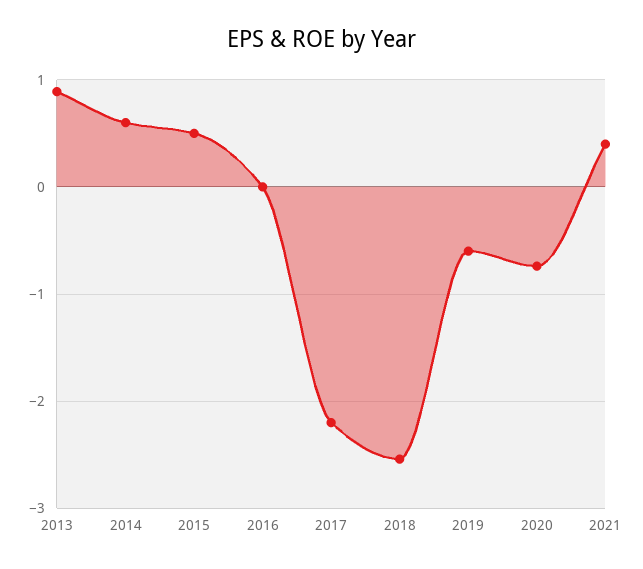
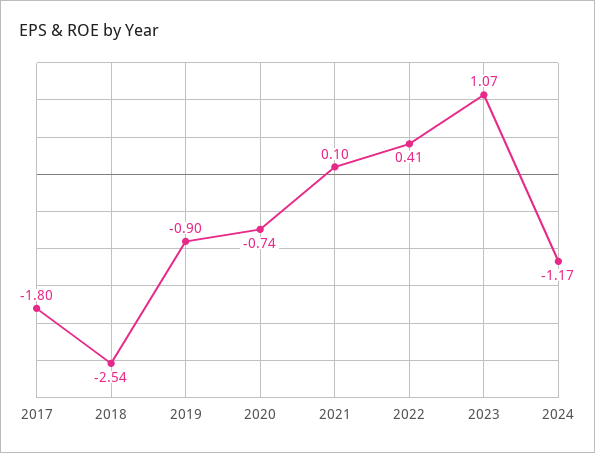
2013: 0.9 -> none
2014: 0.6 -> none
2015: 0.5 -> none
2016: 0 -> none
2017: -2.2 -> -1.8
2019: -0.6 -> -0.9
2021: 0.4 -> 0.1
2022: none -> 0.41
2023: none -> 1.07
2024: none -> -1.17

